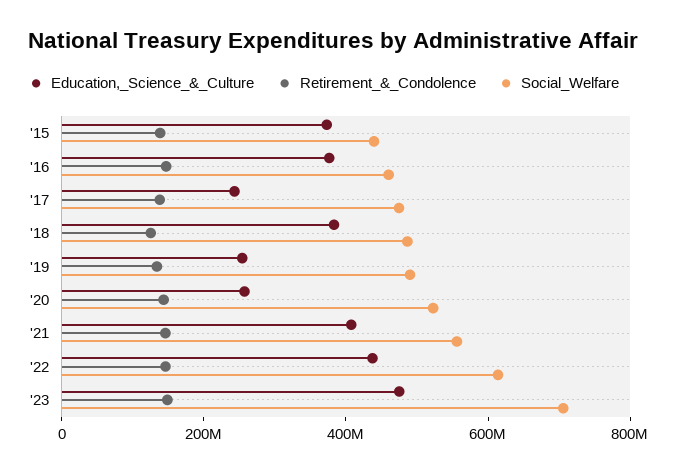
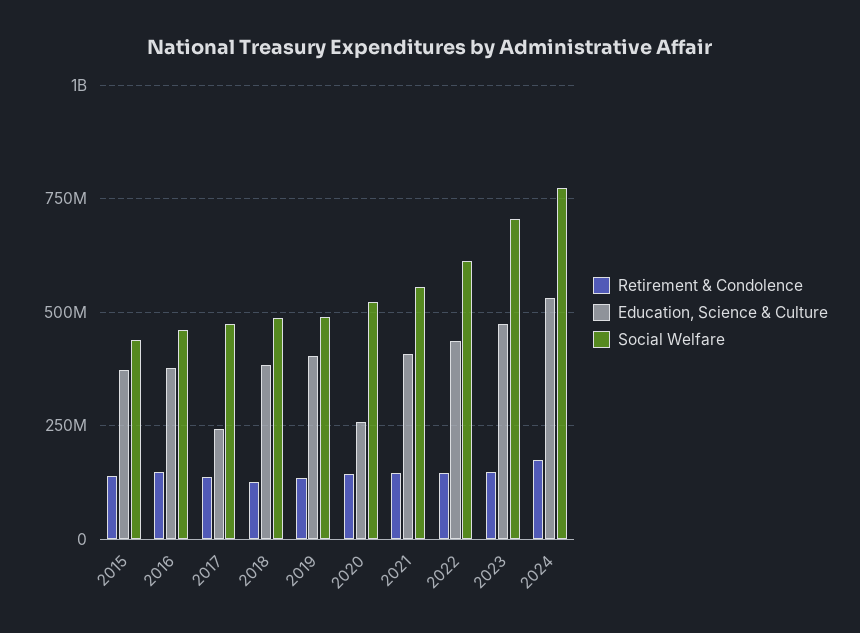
Education,_Science_&_Culture, '19: 250000000 -> 400000000
Retirement_&_Condolence, 2024: none -> 175000000
Education,_Science_&_Culture, 2024: none -> 525000000
Social_Welfare, 2024: none -> 775000000

